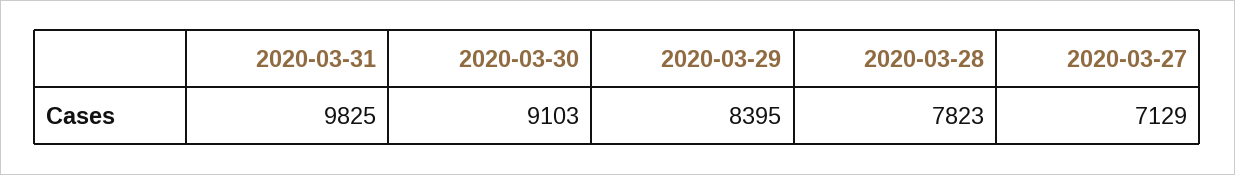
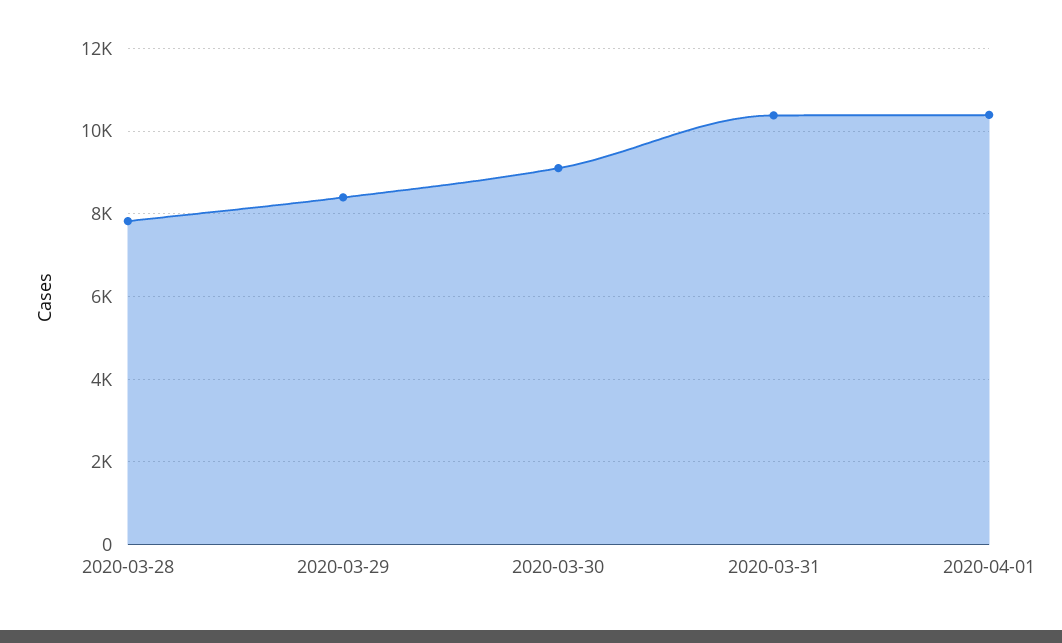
2020-03-31: 9825 -> 10400
2020-03-27: 7129 -> none
2020-04-01: none -> 10400

